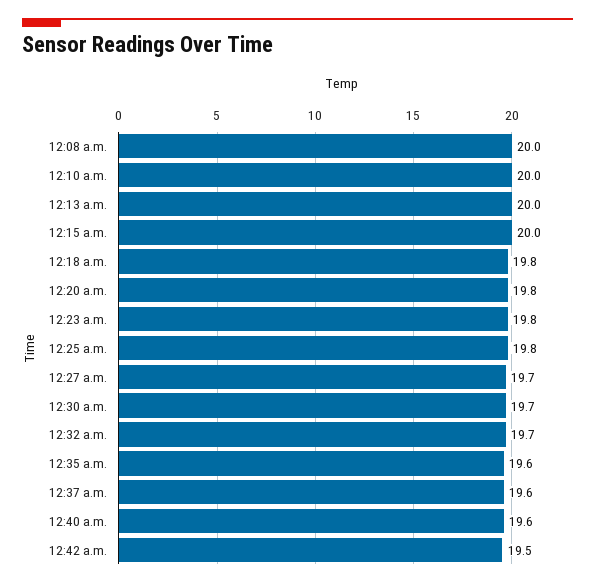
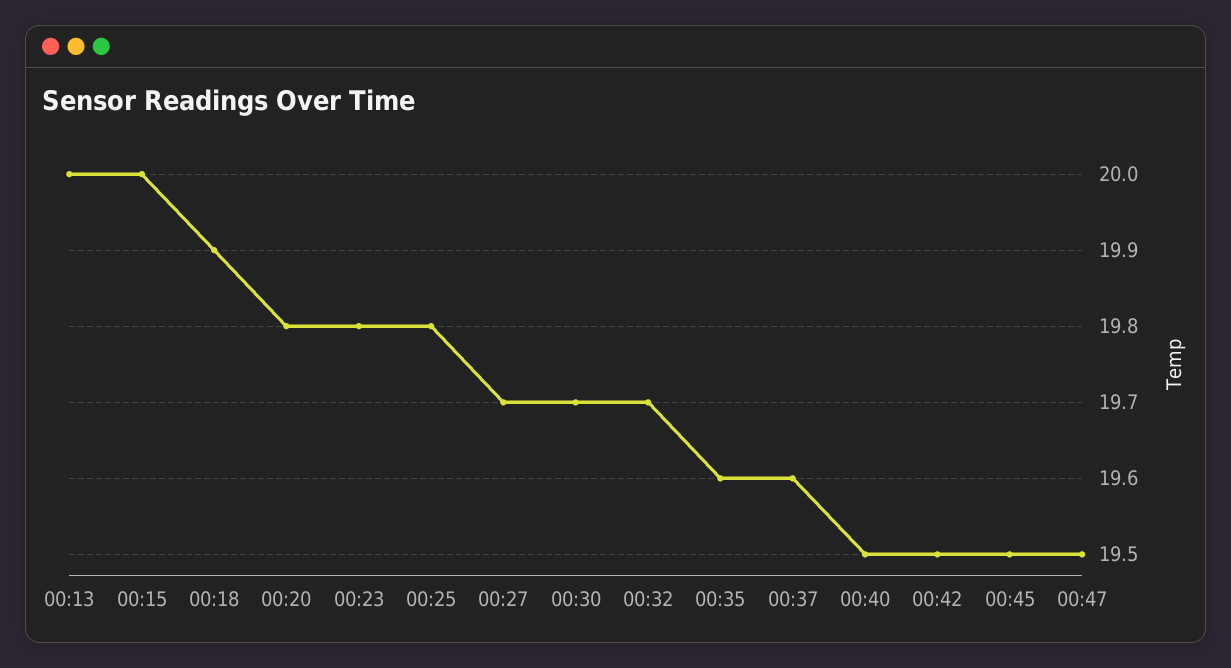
12:08 a.m.: 20 -> none
12:10 a.m.: 20 -> none
12:18 a.m.: 19.8 -> 19.9
12:40 a.m.: 19.6 -> 19.5
00:45: none -> 19.5
00:47: none -> 19.5

